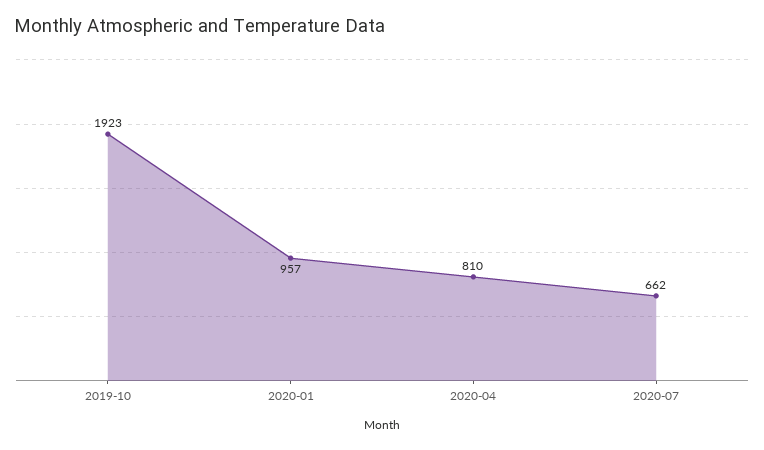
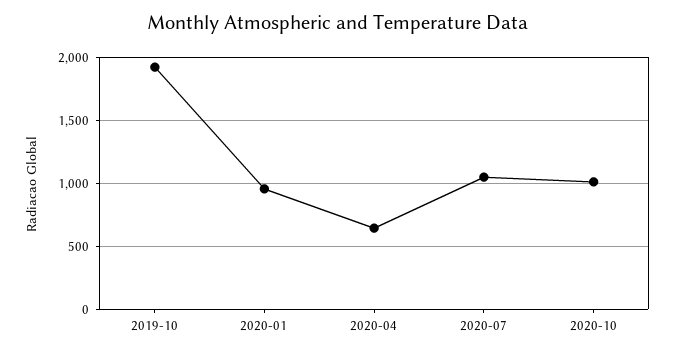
2020-04: 810 -> 650
2020-07: 662 -> 1050
2020-10: none -> 1000

